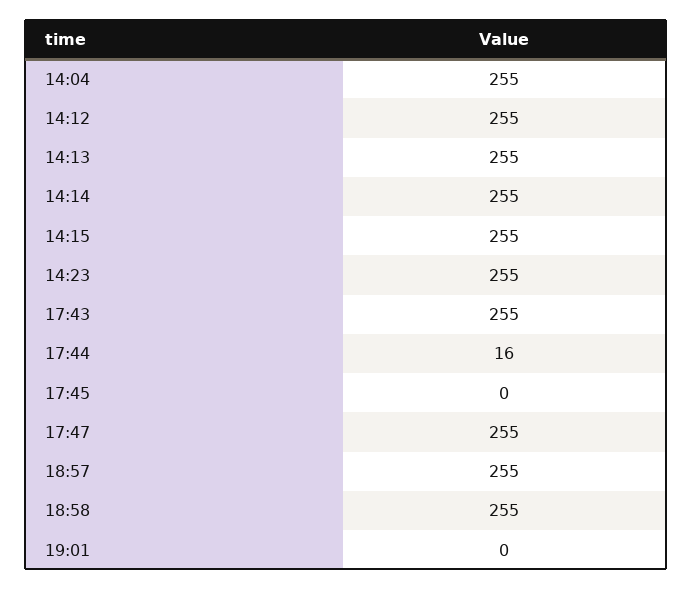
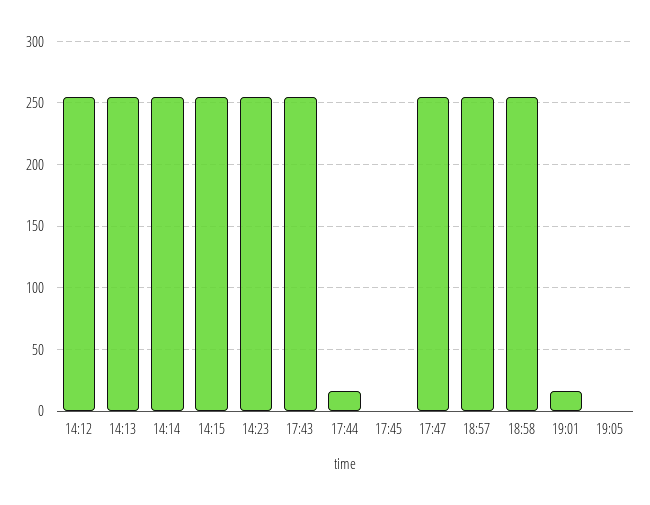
14:04: 255 -> none
19:01: 0 -> 15
19:05: none -> 0

